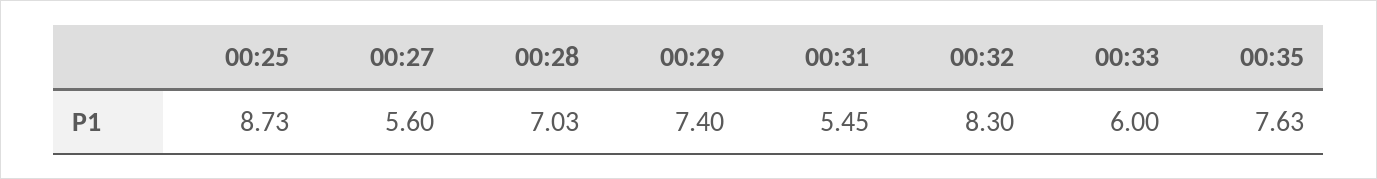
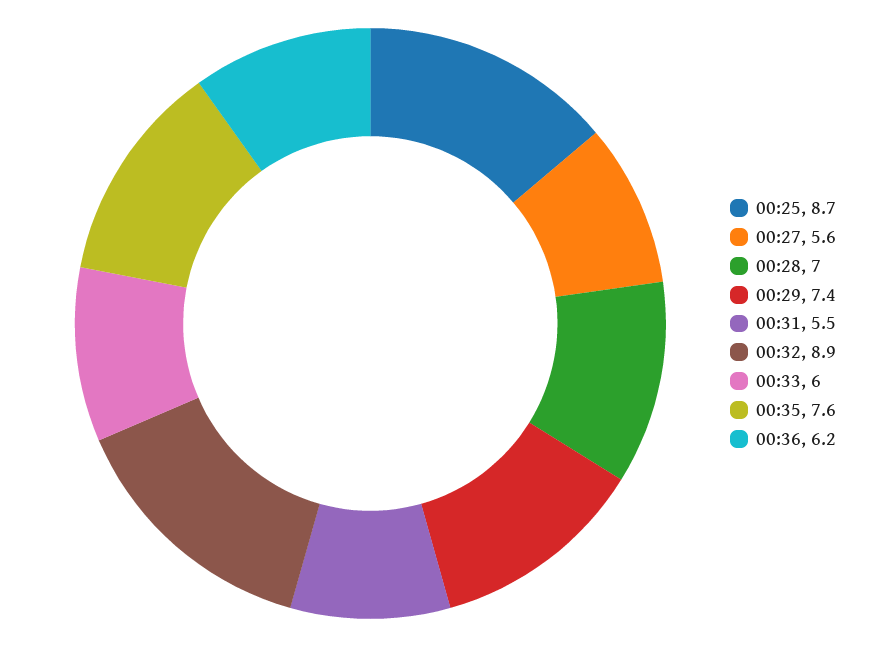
00:32: 8.3 -> 8.9
00:36: none -> 6.2

